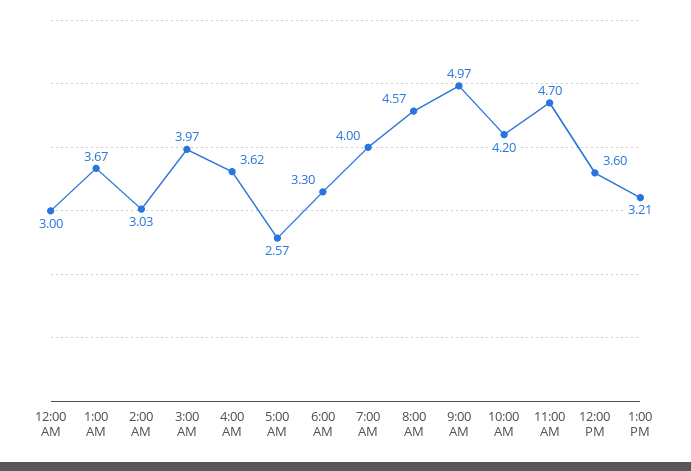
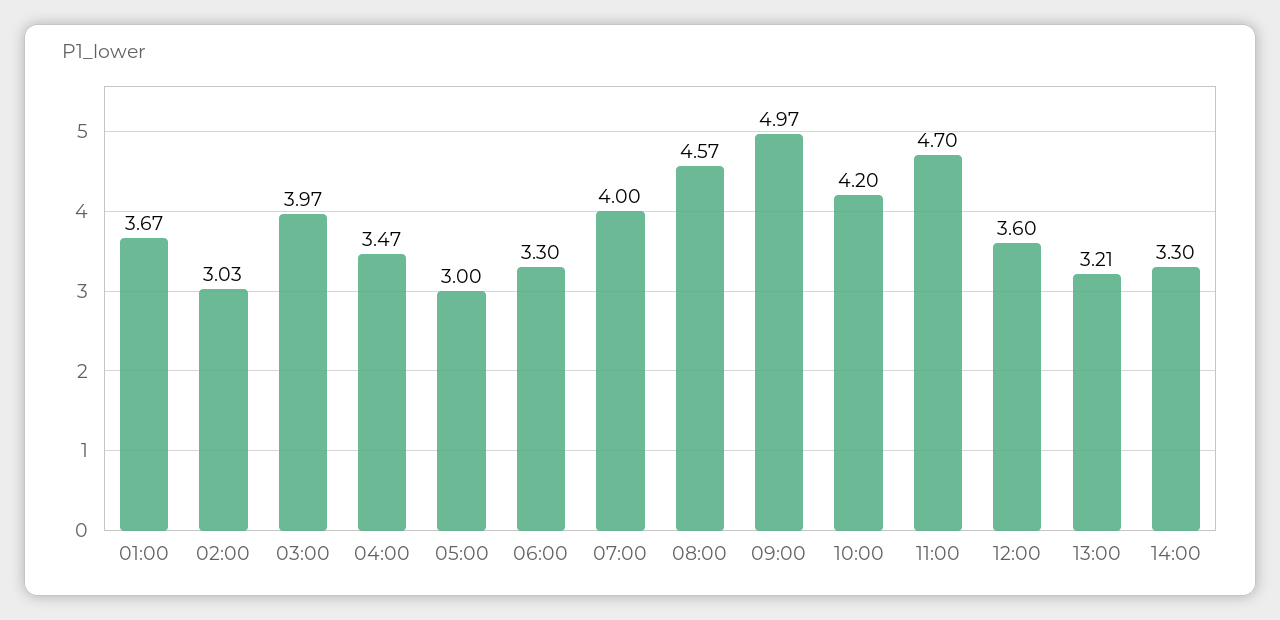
12:00 AM: 3 -> none
4:00 AM: 3.62 -> 3.47
5:00 AM: 2.57 -> 3
14:00: none -> 3.3

